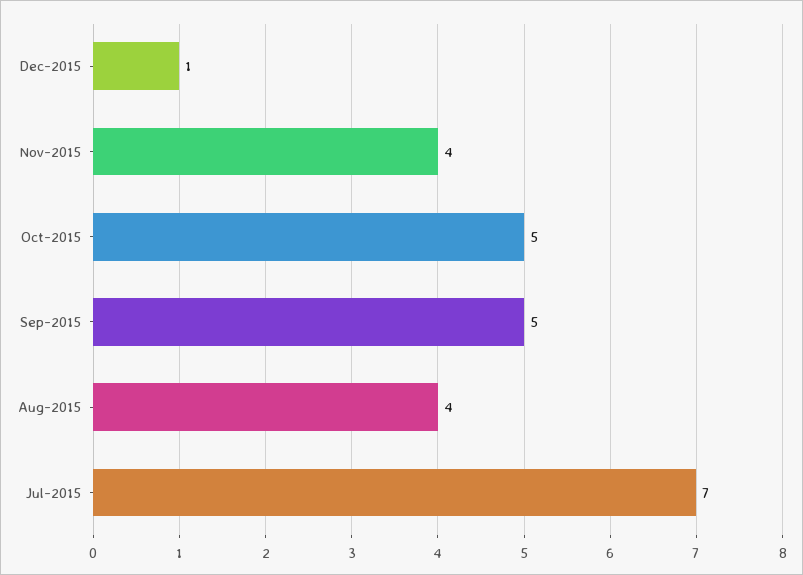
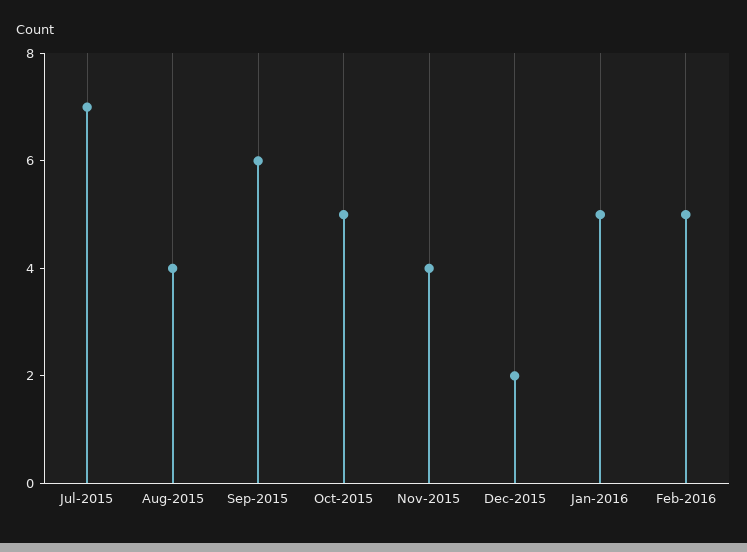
Dec-2015: 1 -> 2
Sep-2015: 5 -> 6
Jan-2016: none -> 5
Feb-2016: none -> 5

